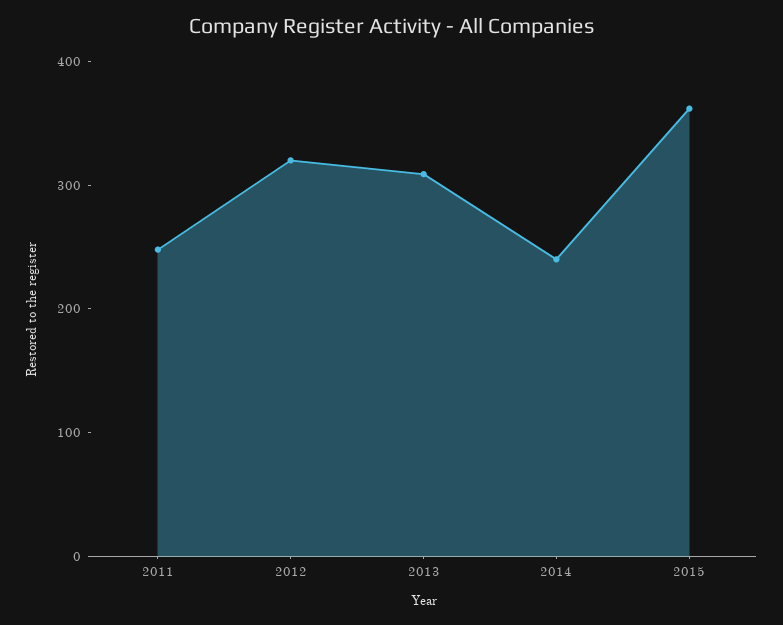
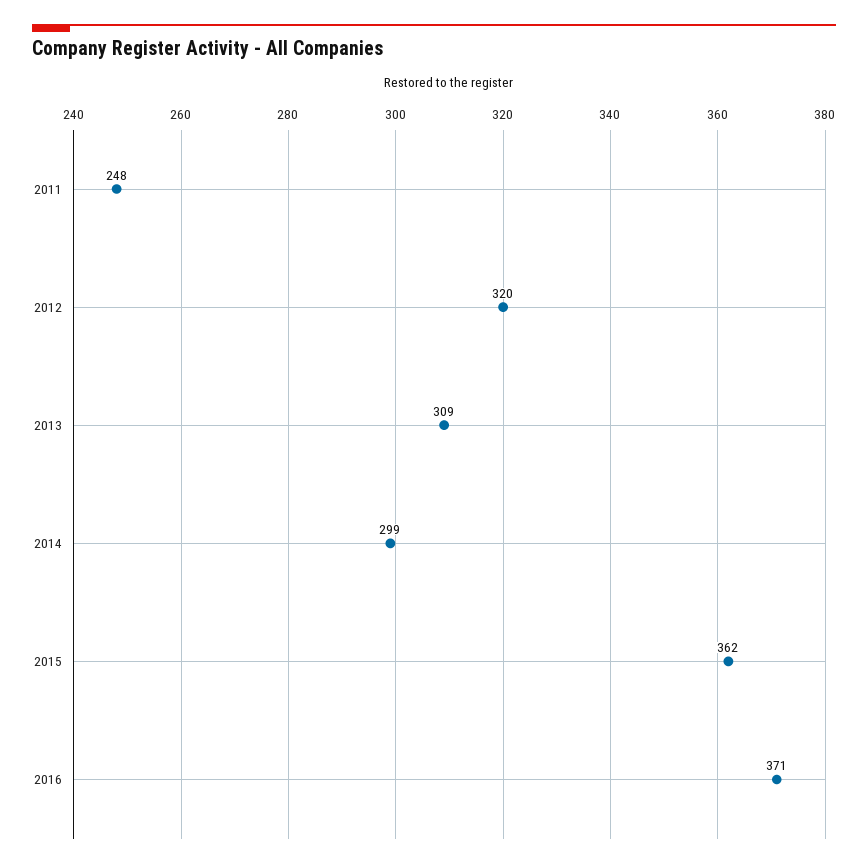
2014: 240 -> 299
2016: none -> 371

